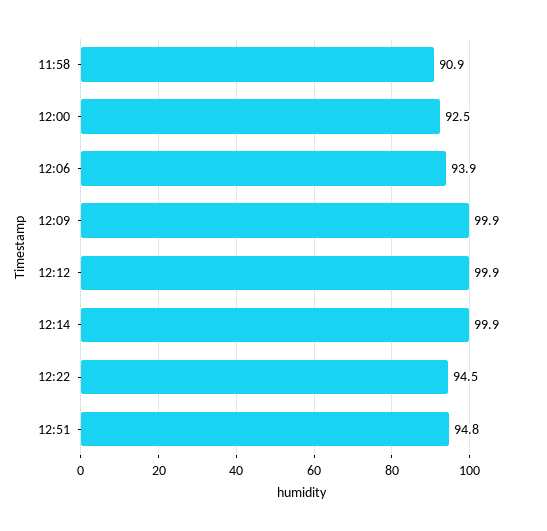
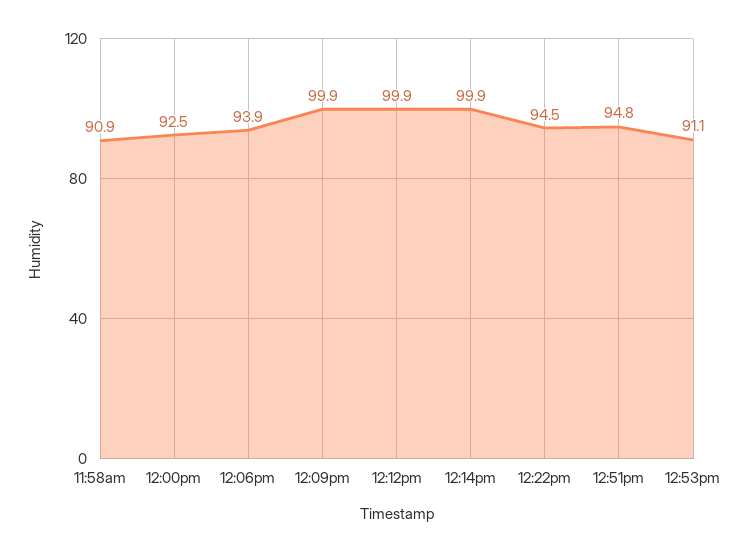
12:53pm: none -> 91.1

